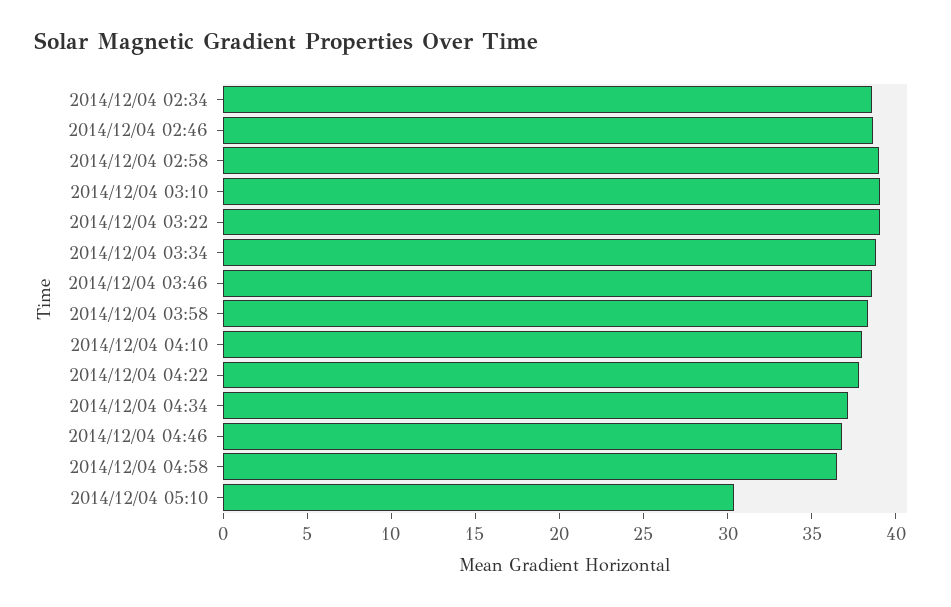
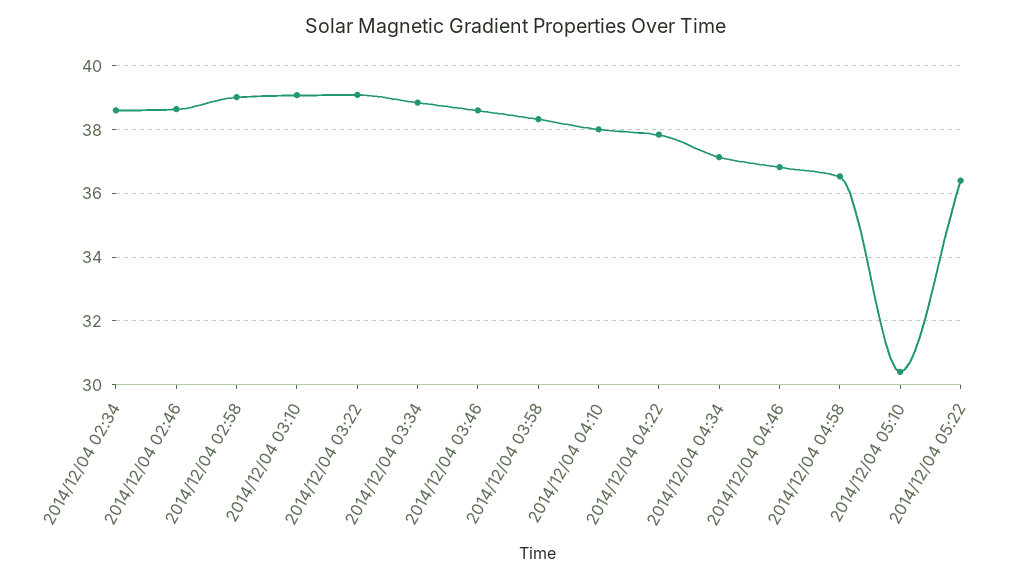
2014/12/04 05:22: none -> 36.4

